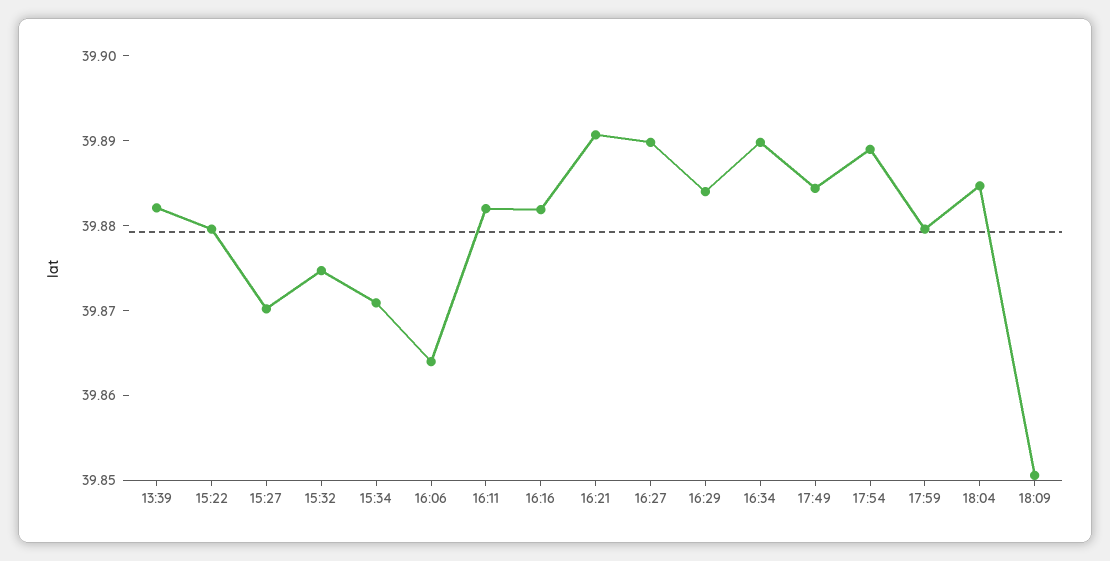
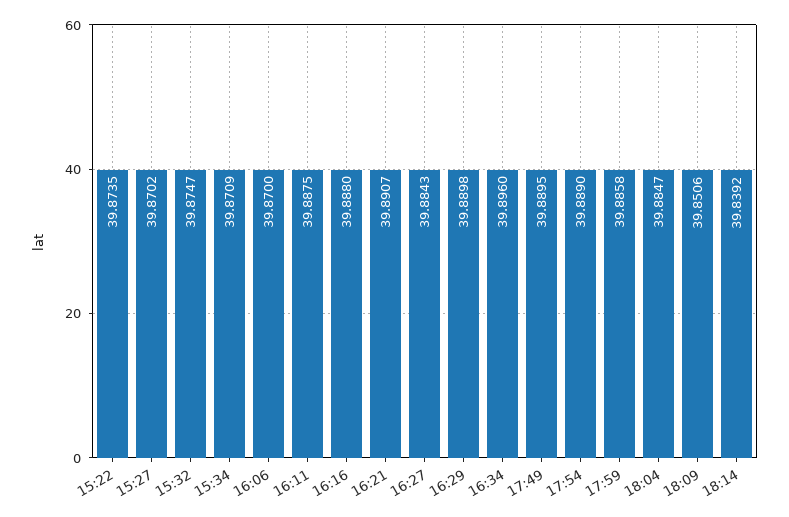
13:39: 39.882 -> none
15:22: 39.88 -> 39.8735
16:06: 39.864 -> 39.87
16:11: 39.882 -> 39.8875
16:16: 39.882 -> 39.888
16:27: 39.89 -> 39.8843
16:29: 39.884 -> 39.8898
16:34: 39.89 -> 39.896
17:49: 39.884 -> 39.8895
17:59: 39.88 -> 39.8858
18:14: none -> 39.8392

